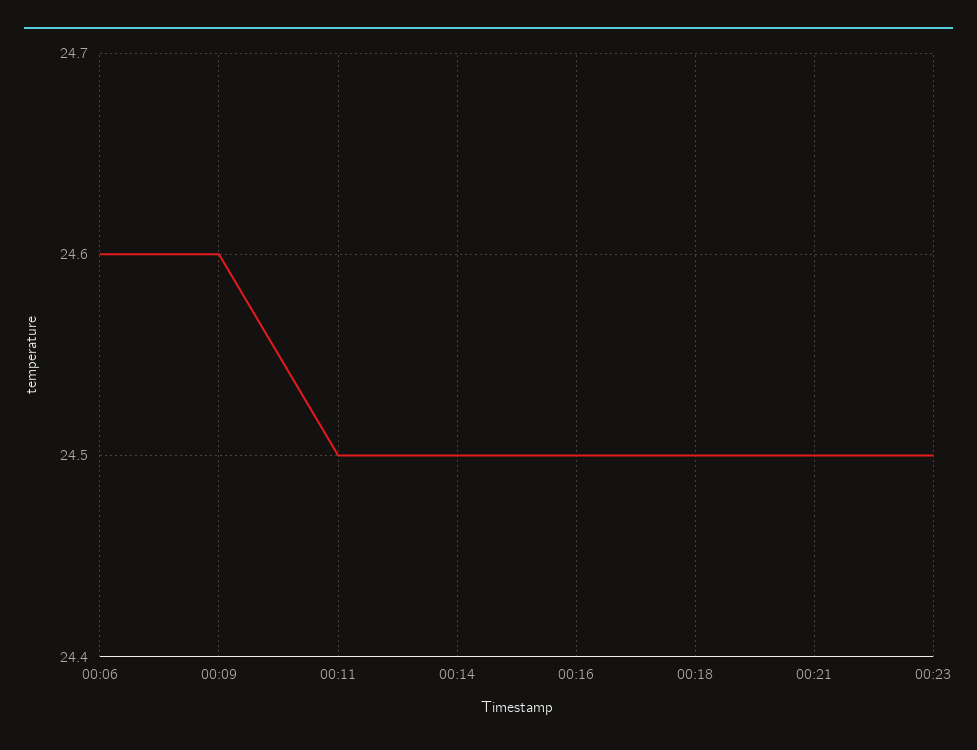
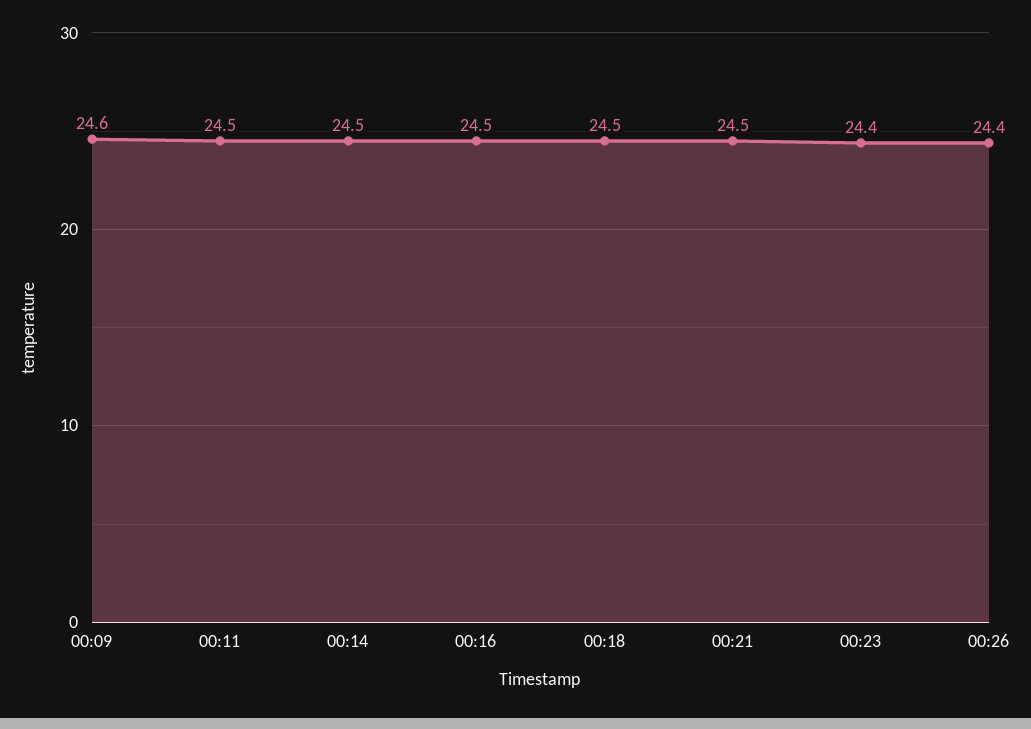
00:06: 24.6 -> none
00:23: 24.5 -> 24.4
00:26: none -> 24.4

